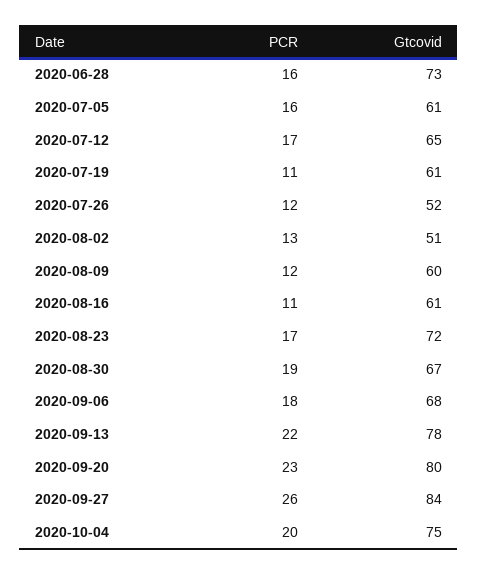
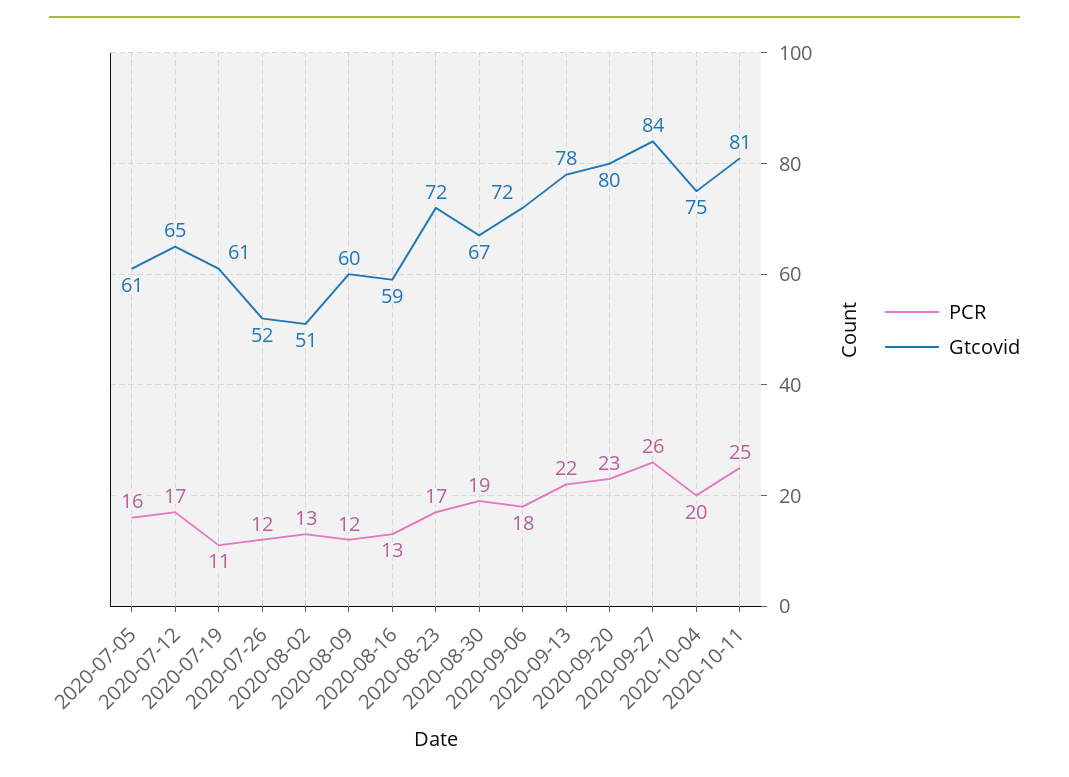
PCR, 2020-06-28: 16 -> none
Gtcovid, 2020-06-28: 73 -> none
PCR, 2020-08-16: 11 -> 13
Gtcovid, 2020-08-16: 61 -> 59
Gtcovid, 2020-09-06: 68 -> 72
PCR, 2020-10-11: none -> 25
Gtcovid, 2020-10-11: none -> 81

